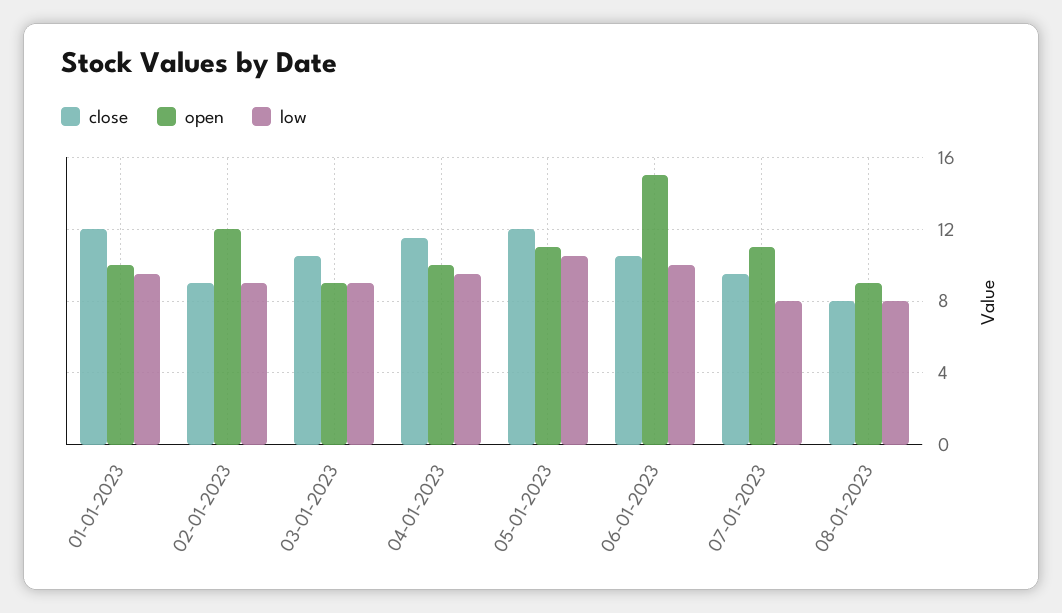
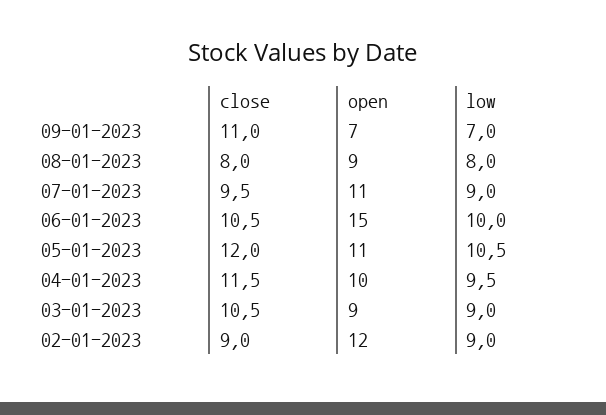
close, 01-01-2023: 12 -> none
open, 01-01-2023: 10 -> none
low, 01-01-2023: 9.5 -> none
low, 07-01-2023: 8 -> 9
close, 09-01-2023: none -> 11
open, 09-01-2023: none -> 7
low, 09-01-2023: none -> 7

